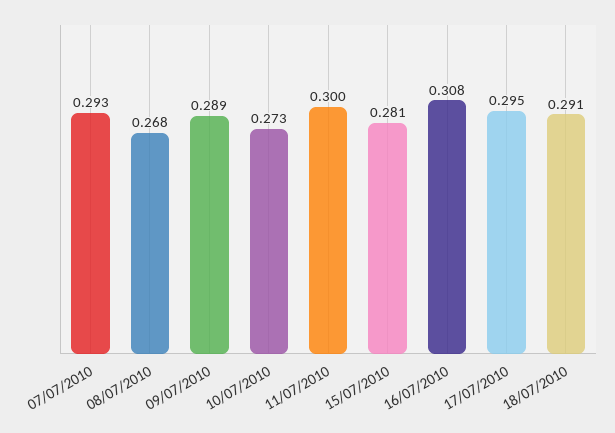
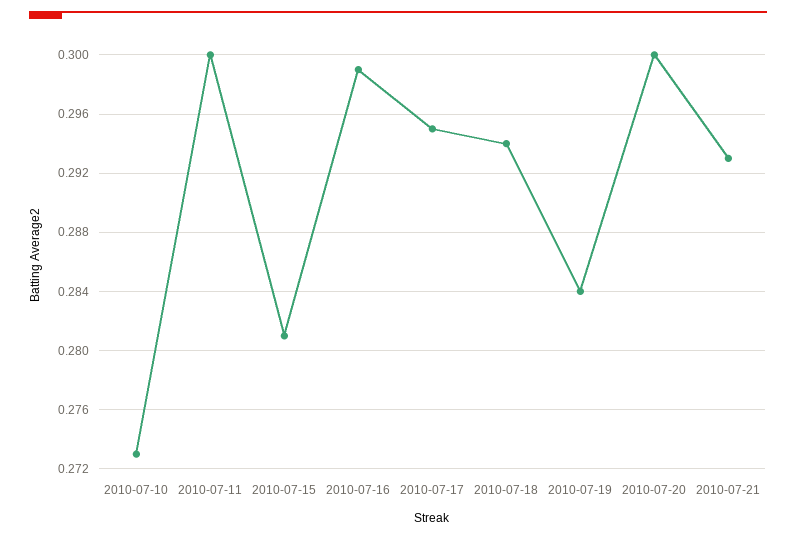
07/07/2010: 0.293 -> none
08/07/2010: 0.268 -> none
09/07/2010: 0.289 -> none
16/07/2010: 0.308 -> 0.299
18/07/2010: 0.291 -> 0.294
2010-07-19: none -> 0.284
2010-07-20: none -> 0.3
2010-07-21: none -> 0.293

